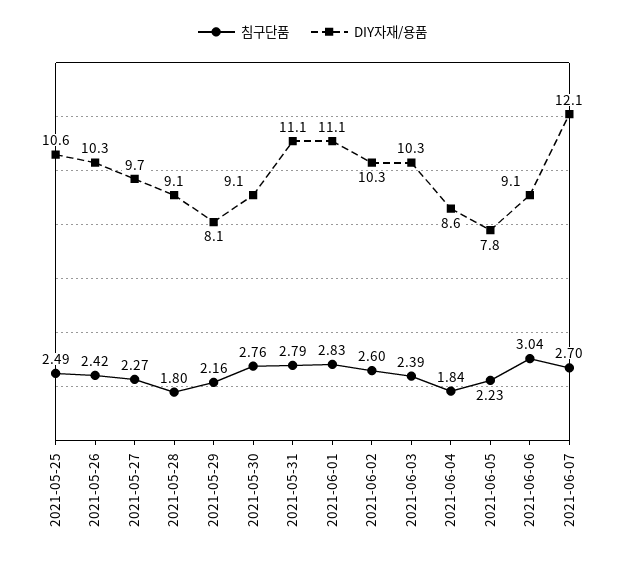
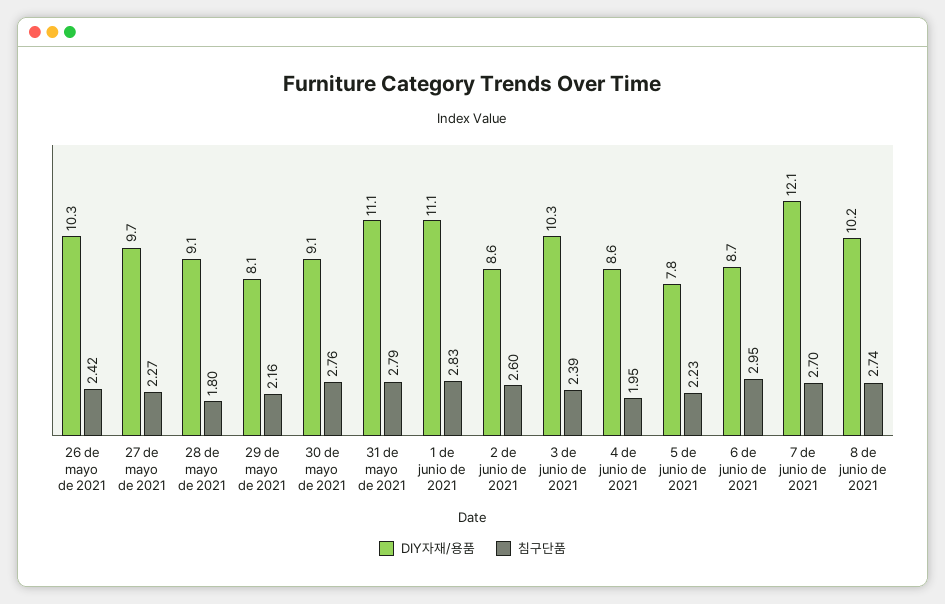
침구단품, 2021-05-25: 2.49 -> none
DIY자재/용품, 2021-05-25: 10.6 -> none
DIY자재/용품, 2021-06-02: 10.3 -> 8.6
침구단품, 2021-06-04: 1.84 -> 1.95
침구단품, 2021-06-06: 3.04 -> 2.95
DIY자재/용품, 2021-06-06: 9.1 -> 8.7
DIY자재/용품, 8 de junio de 2021: none -> 10.2
침구단품, 8 de junio de 2021: none -> 2.74

